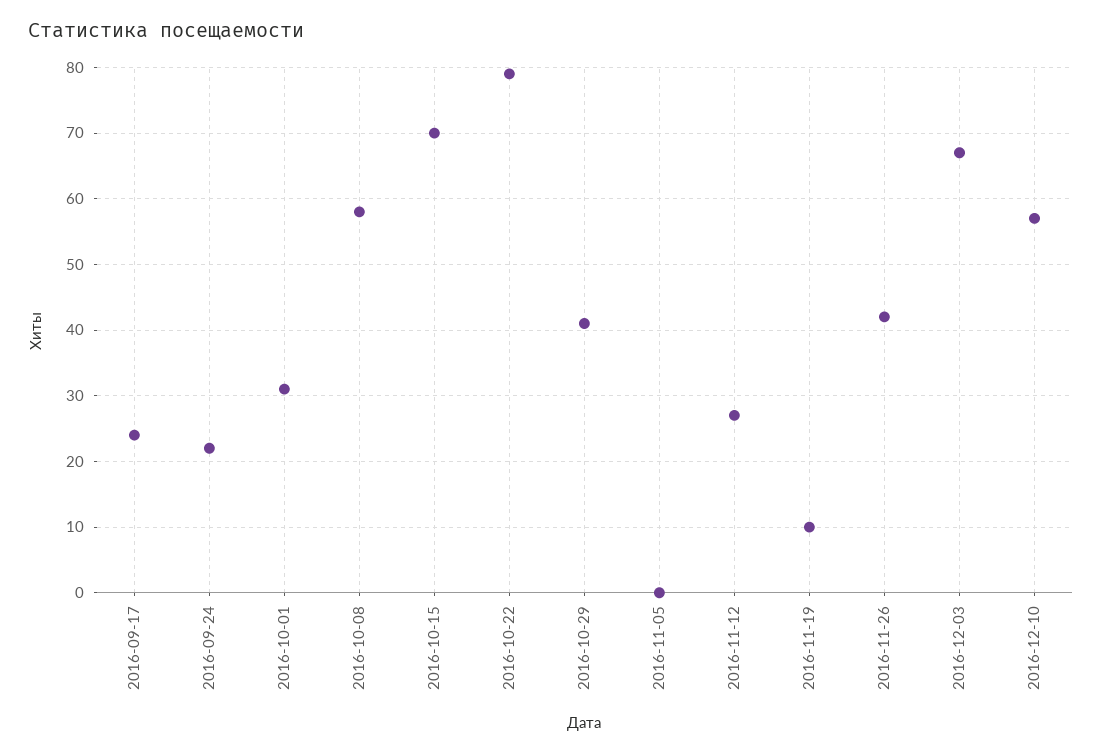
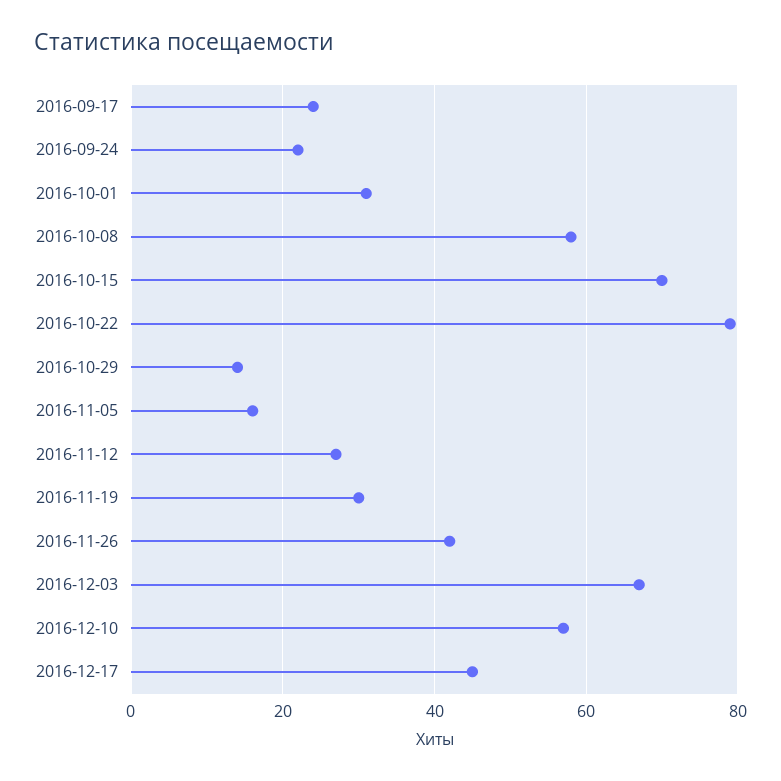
2016-10-29: 41 -> 15
2016-11-05: 0 -> 15
2016-11-19: 10 -> 30
2016-12-17: none -> 45

